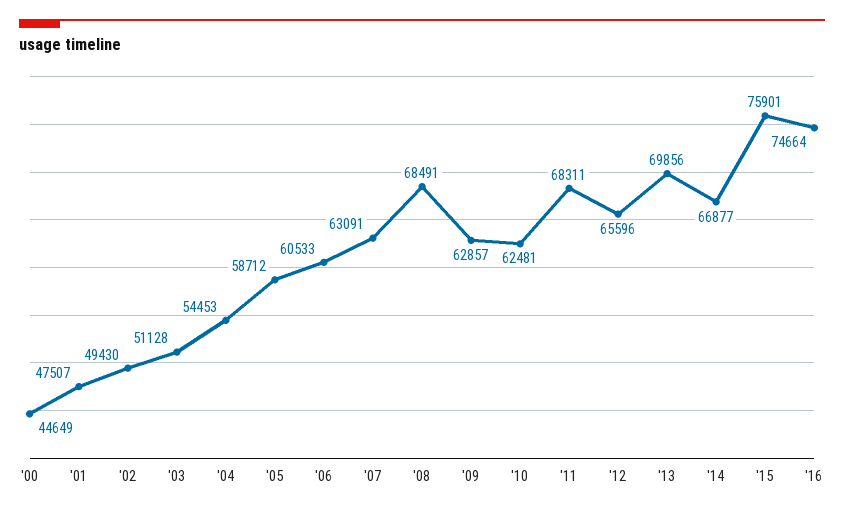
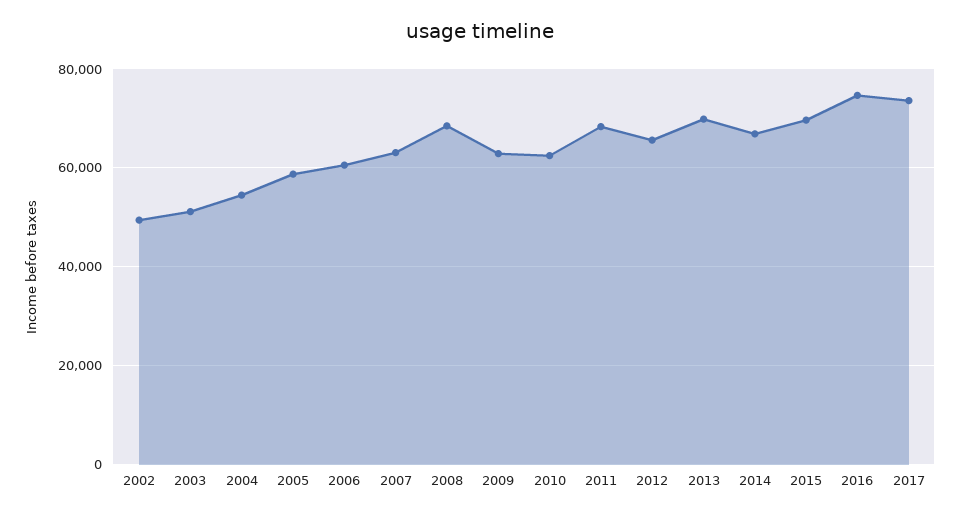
'00: 44649 -> none
'01: 47507 -> none
'15: 75901 -> 70000
2017: none -> 74000

